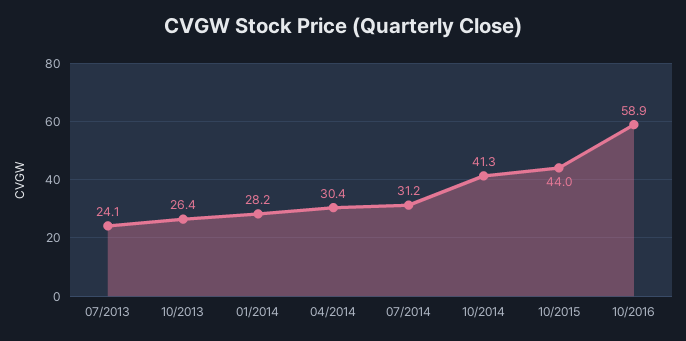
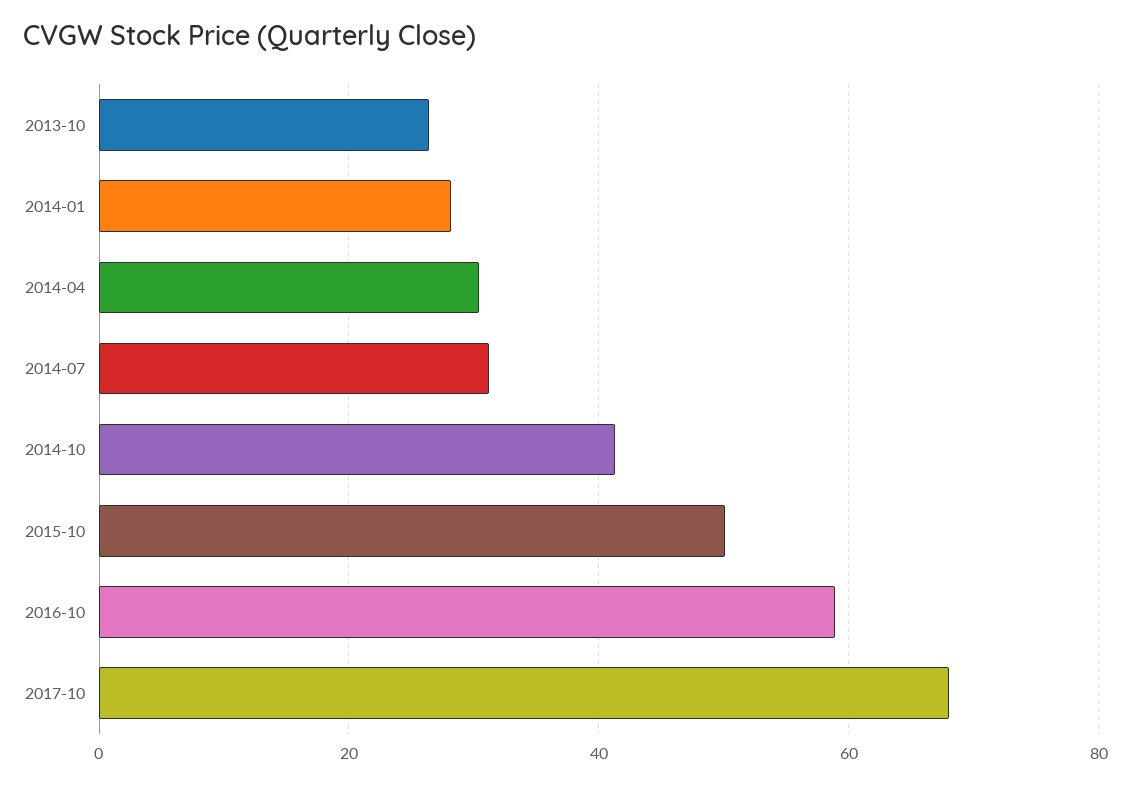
07/2013: 24.1 -> none
10/2015: 44 -> 50
2017-10: none -> 68

